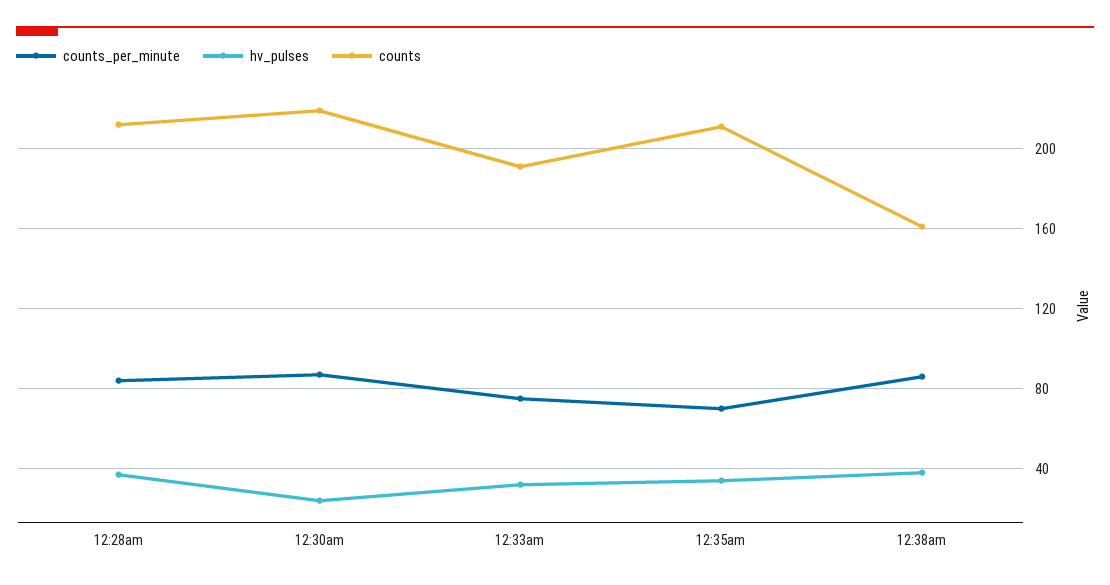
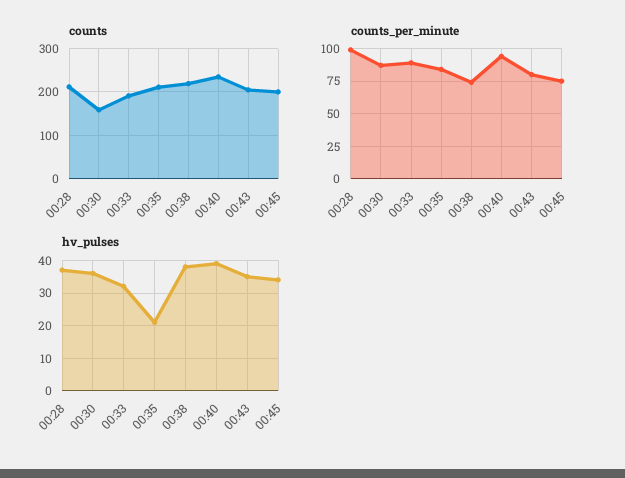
counts_per_minute, 12:28am: 85 -> 100
hv_pulses, 12:30am: 25 -> 35
counts, 12:30am: 220 -> 160
counts_per_minute, 12:33am: 75 -> 90
counts_per_minute, 12:35am: 70 -> 85
hv_pulses, 12:35am: 35 -> 20
counts_per_minute, 12:38am: 85 -> 75
counts, 12:38am: 160 -> 220
counts, 00:40: none -> 240
counts, 00:43: none -> 200
counts, 00:45: none -> 200
counts_per_minute, 00:40: none -> 95
counts_per_minute, 00:43: none -> 80
counts_per_minute, 00:45: none -> 75
hv_pulses, 00:40: none -> 40
hv_pulses, 00:43: none -> 35
hv_pulses, 00:45: none -> 35

